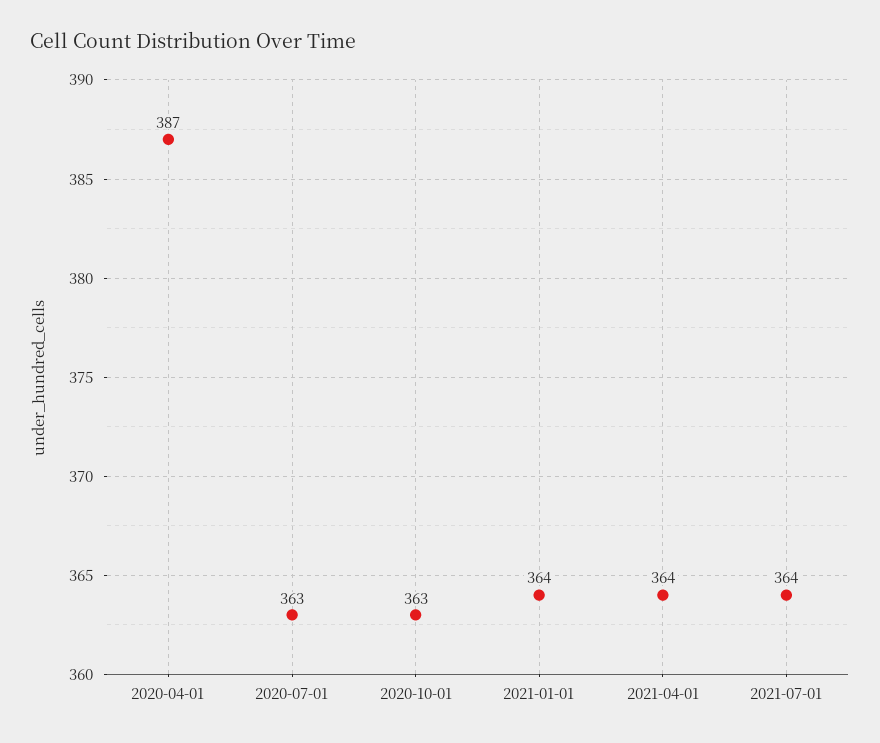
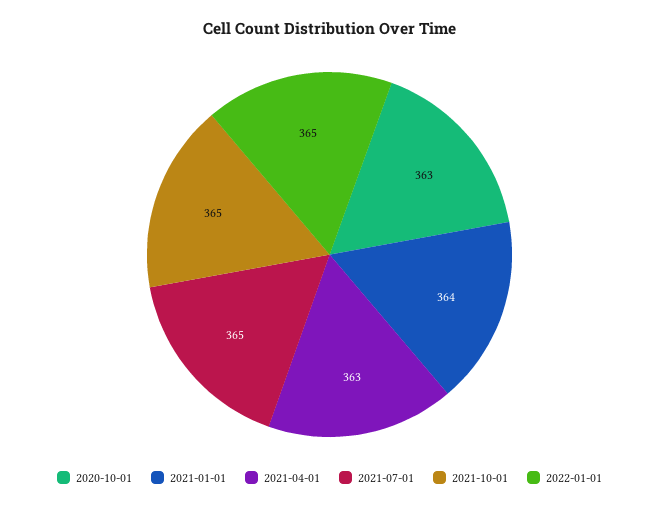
2020-04-01: 387 -> none
2020-07-01: 363 -> none
2021-04-01: 364 -> 363
2021-07-01: 364 -> 365
2021-10-01: none -> 365
2022-01-01: none -> 365

